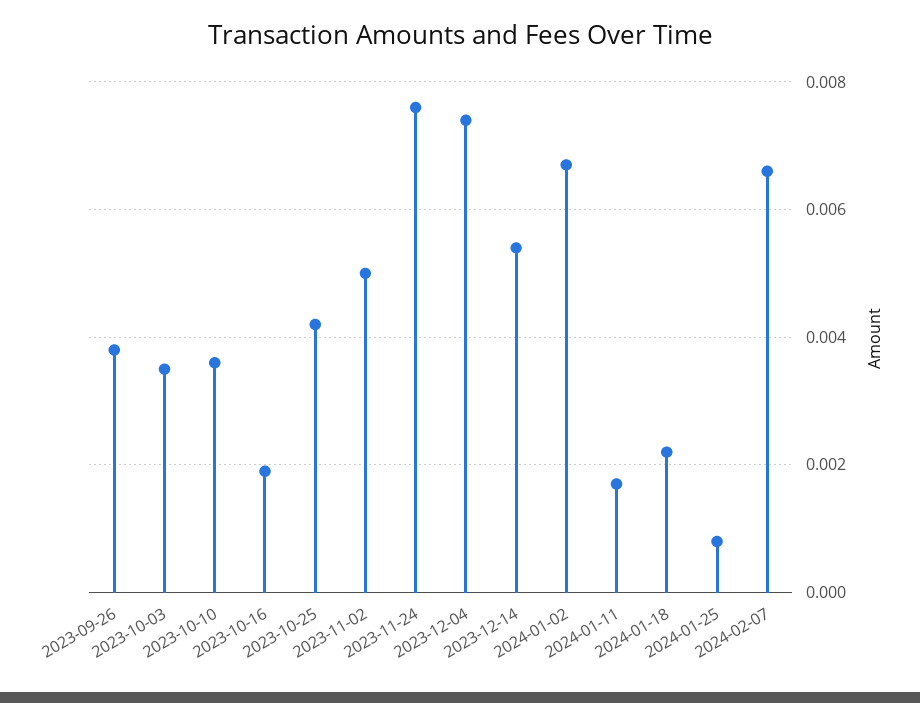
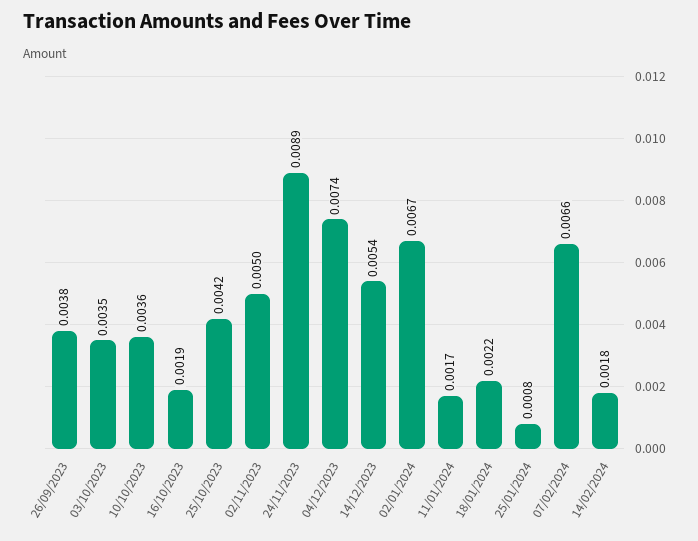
2023-11-24: 0.0075 -> 0.0089
14/02/2024: none -> 0.0018

